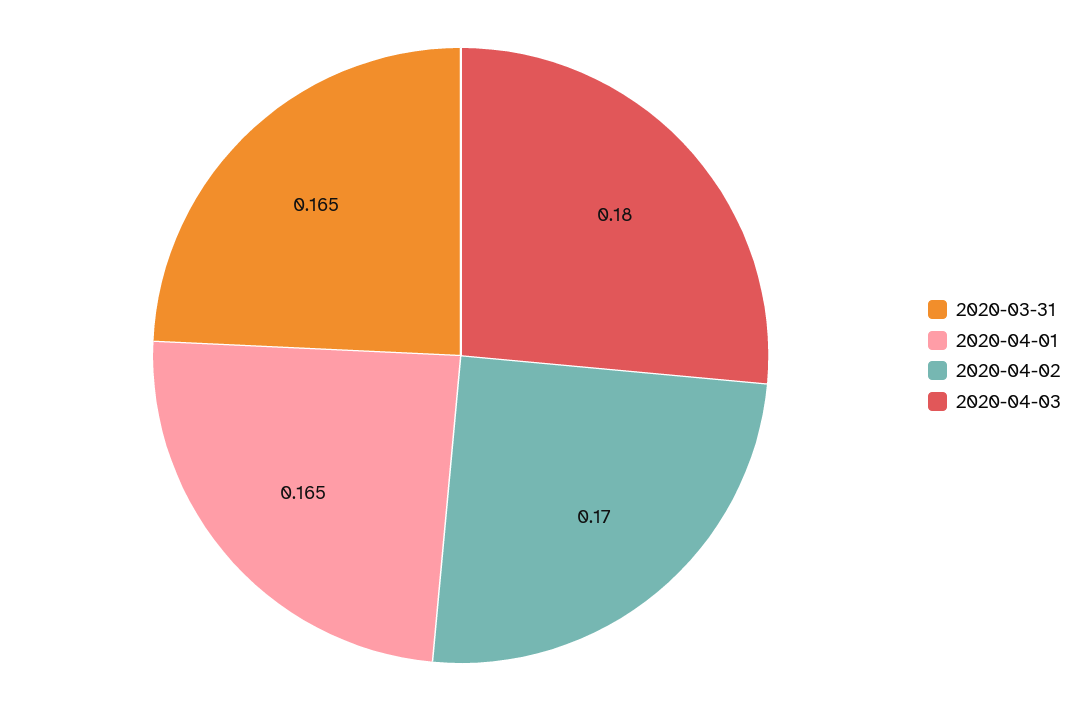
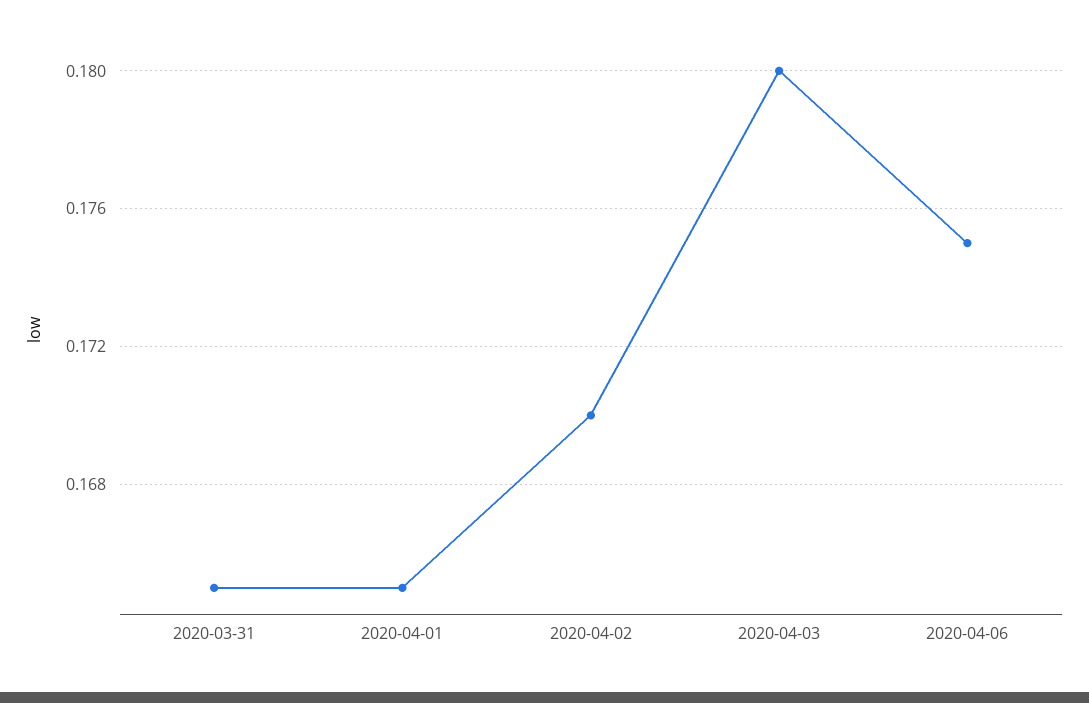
2020-04-06: none -> 0.175

